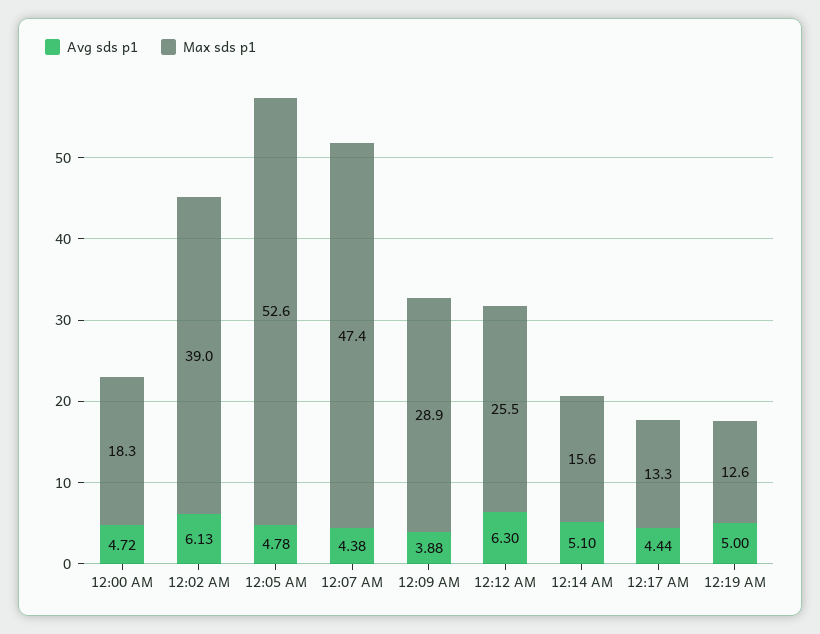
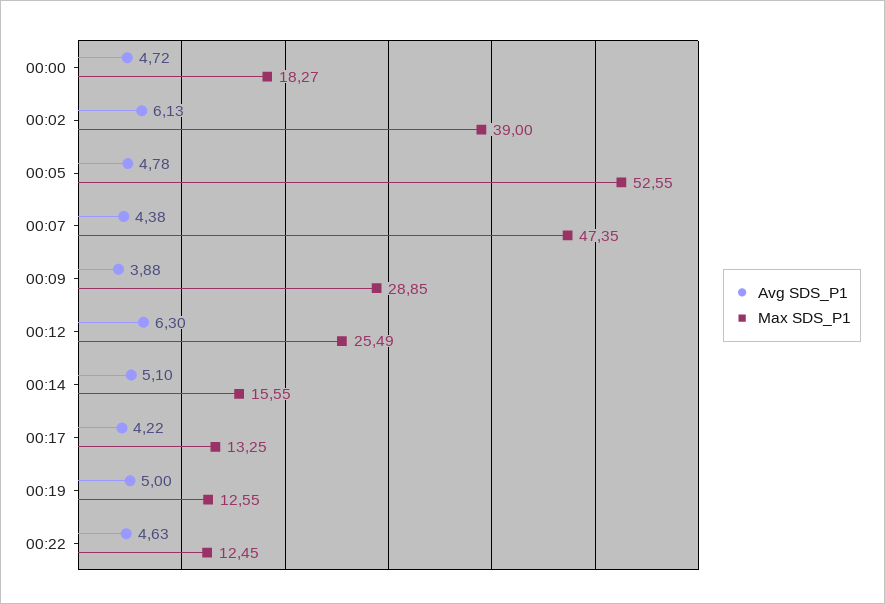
Avg sds p1, 12:17 AM: 4.44 -> 4.22
Avg sds p1, 00:22: none -> 4.63
Max sds p1, 00:22: none -> 12.45

